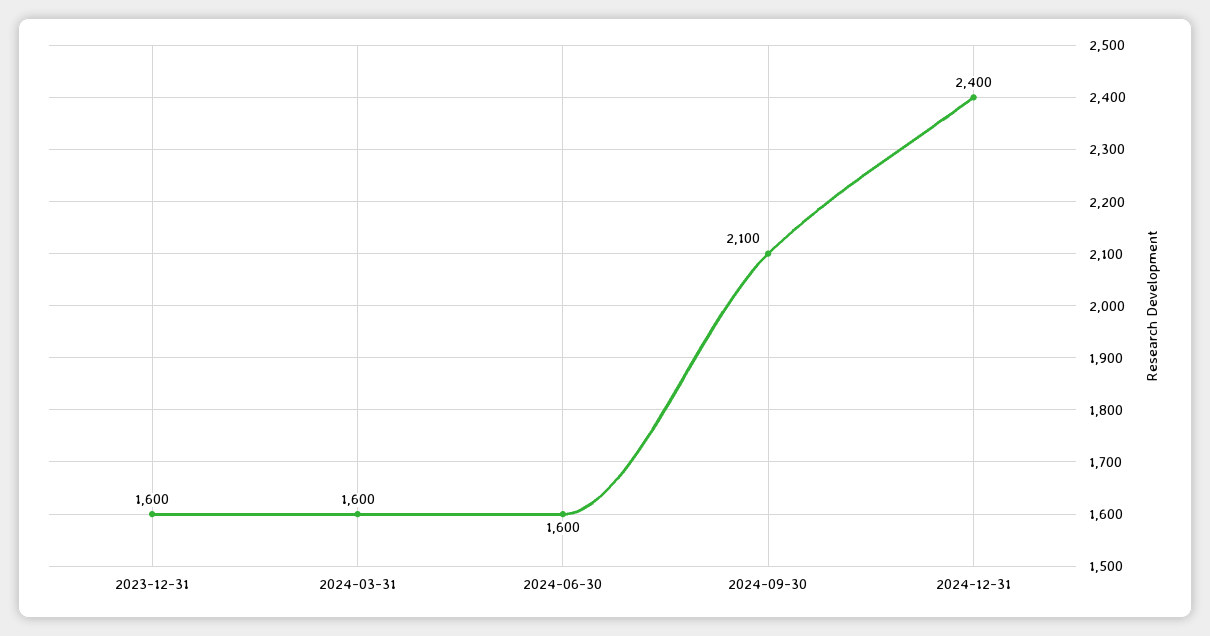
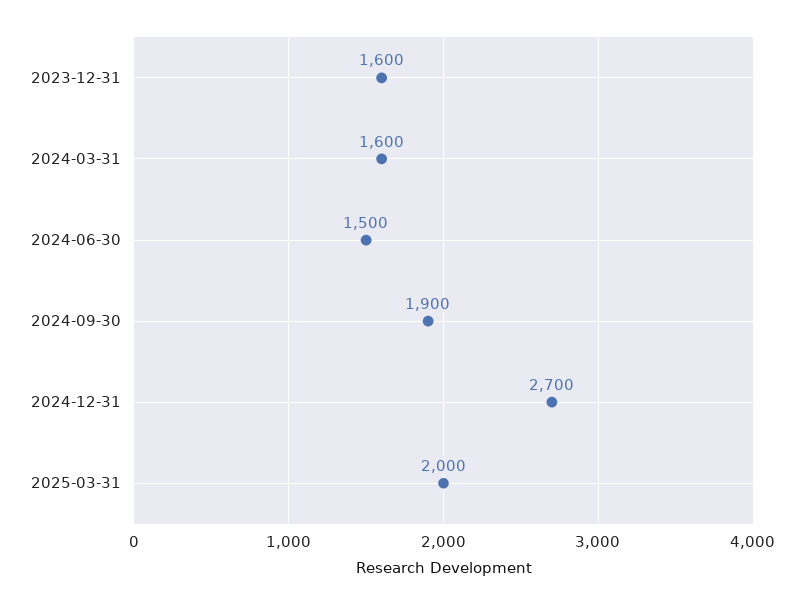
2024-06-30: 1600 -> 1500
2024-09-30: 2100 -> 1900
2024-12-31: 2400 -> 2700
2025-03-31: none -> 2000

